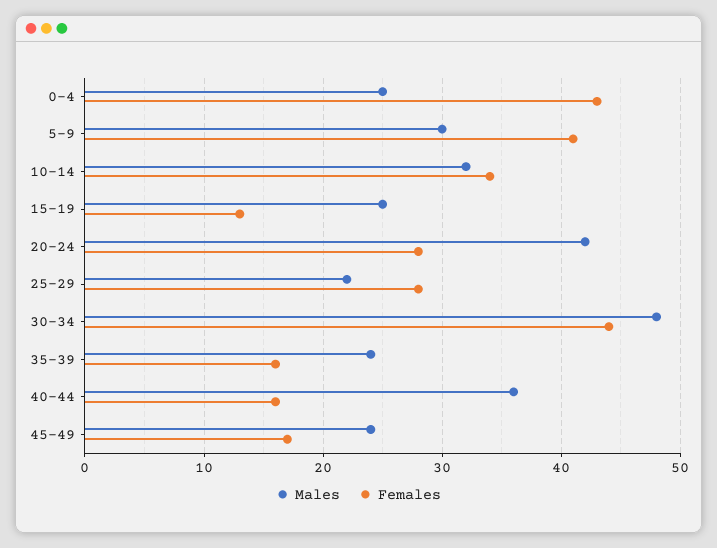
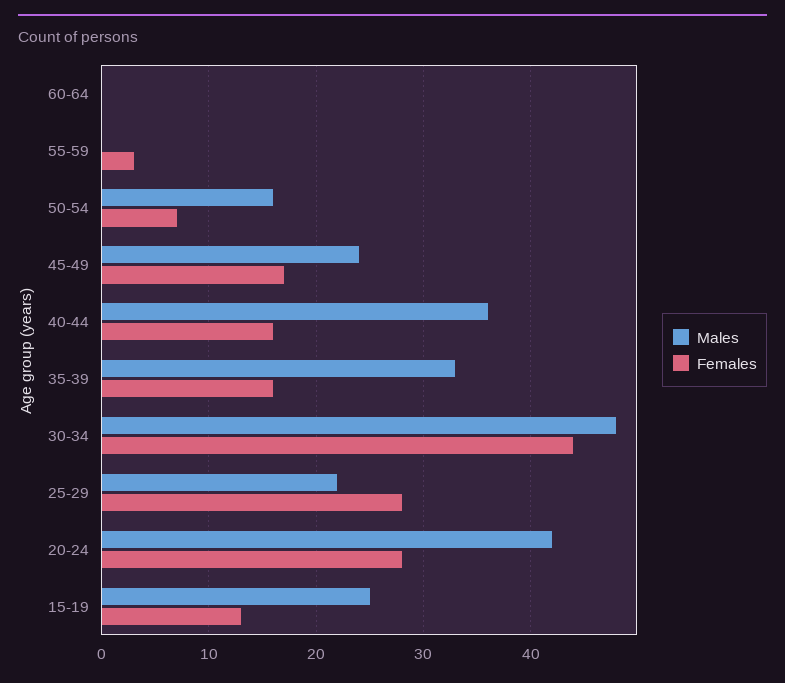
Males, 0-4: 25 -> none
Females, 0-4: 43 -> none
Males, 5-9: 30 -> none
Females, 5-9: 41 -> none
Males, 10-14: 32 -> none
Females, 10-14: 34 -> none
Males, 35-39: 24 -> 33
Males, 60-64: none -> 0
Females, 60-64: none -> 0
Males, 55-59: none -> 0
Females, 55-59: none -> 3
Males, 50-54: none -> 16
Females, 50-54: none -> 7

